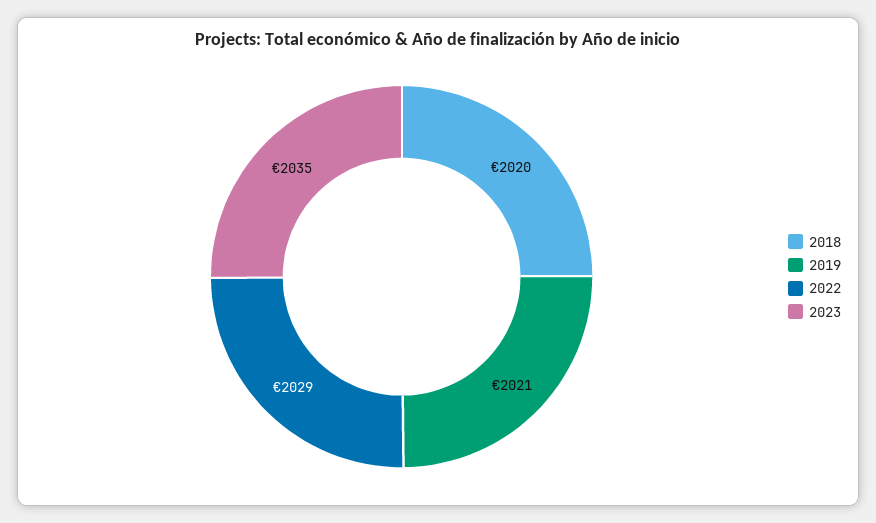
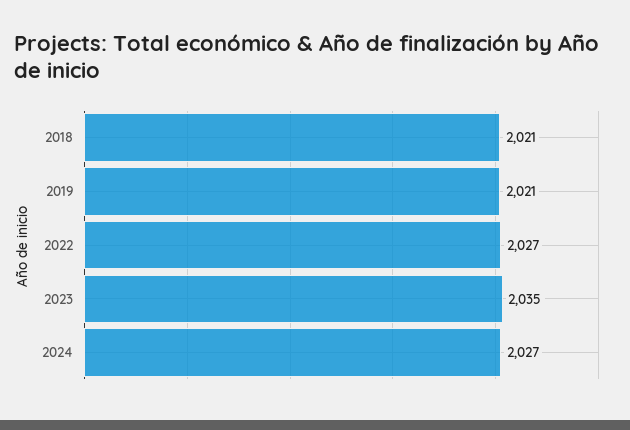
2018: 2020 -> 2021
2022: 2029 -> 2027
2024: none -> 2027

